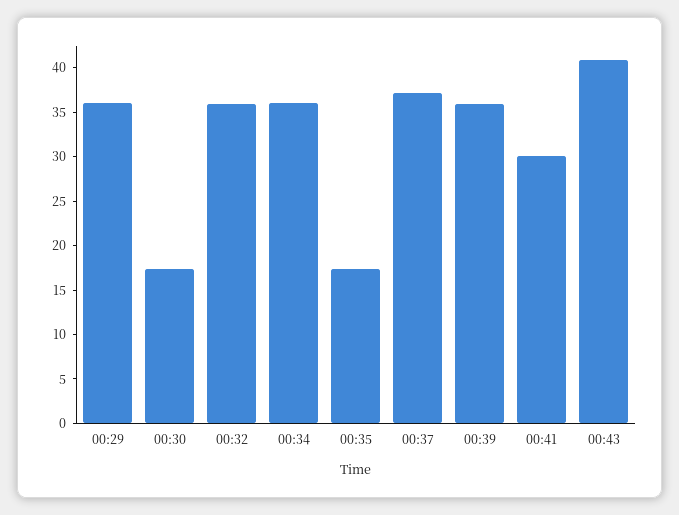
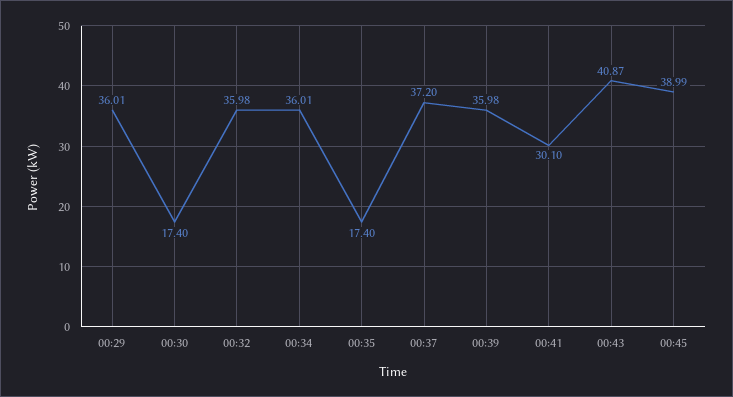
00:45: none -> 38.99

